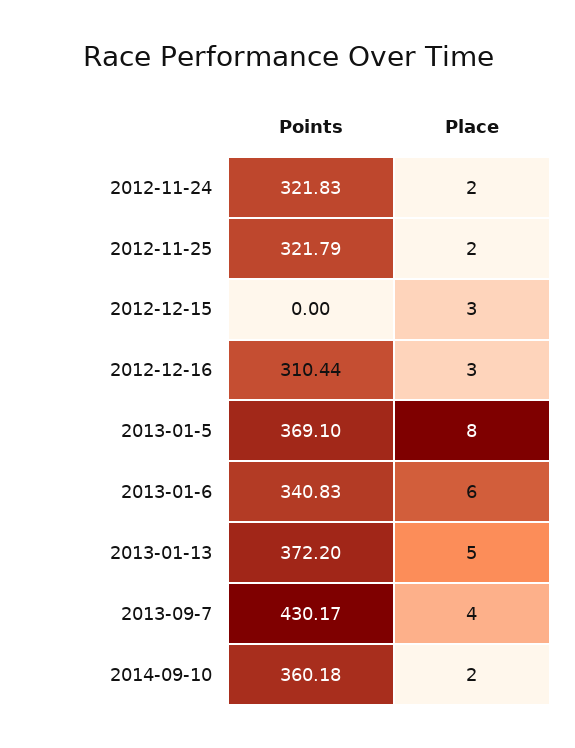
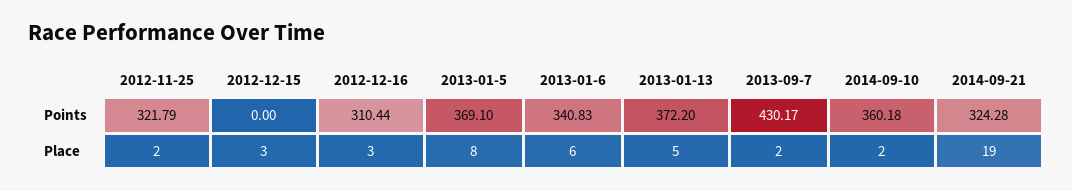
Points, 2012-11-24: 321.83 -> none
Place, 2012-11-24: 2 -> none
Place, 2013-09-7: 4 -> 2
Points, 2014-09-21: none -> 324.28
Place, 2014-09-21: none -> 19

